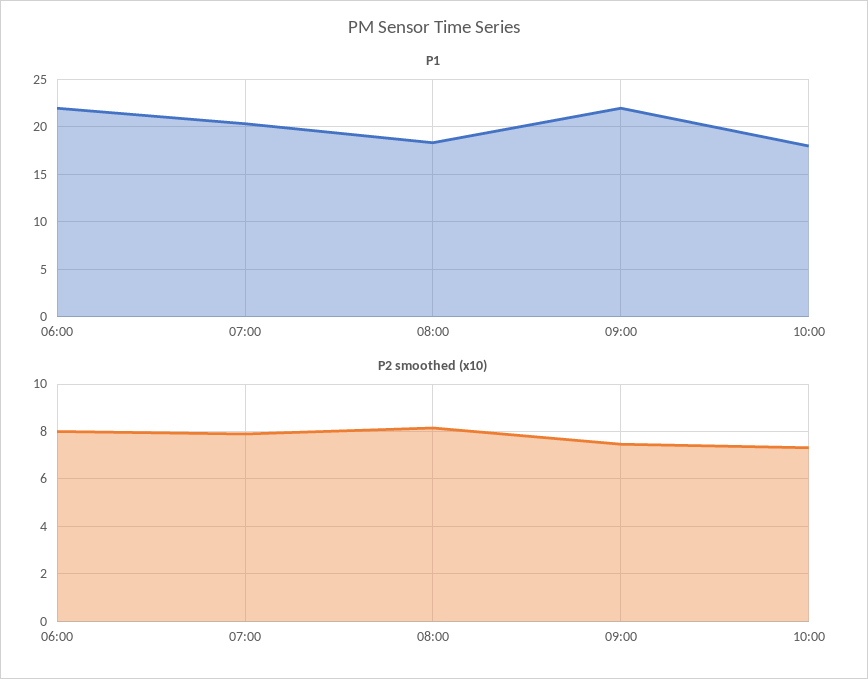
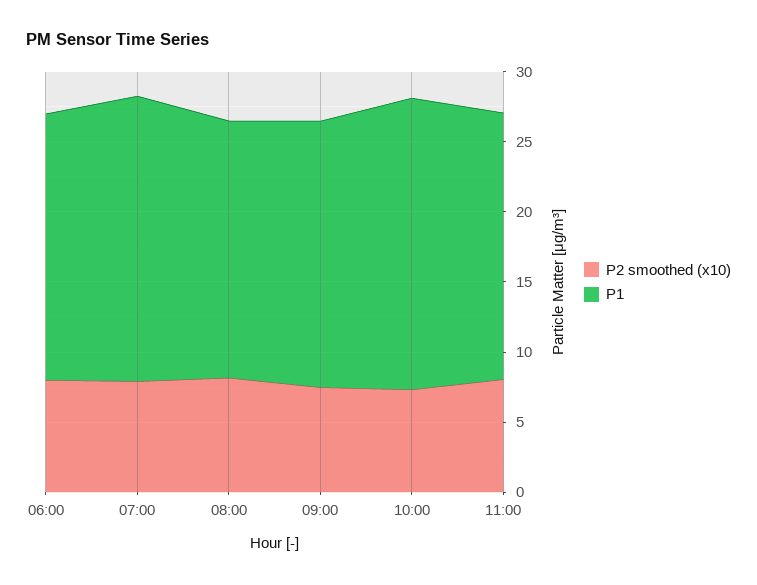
P1, 06:00: 22 -> 19
P1, 09:00: 22 -> 19
P1, 10:00: 18 -> 21
P2 smoothed (x10), 11:00: none -> 8
P1, 11:00: none -> 19

